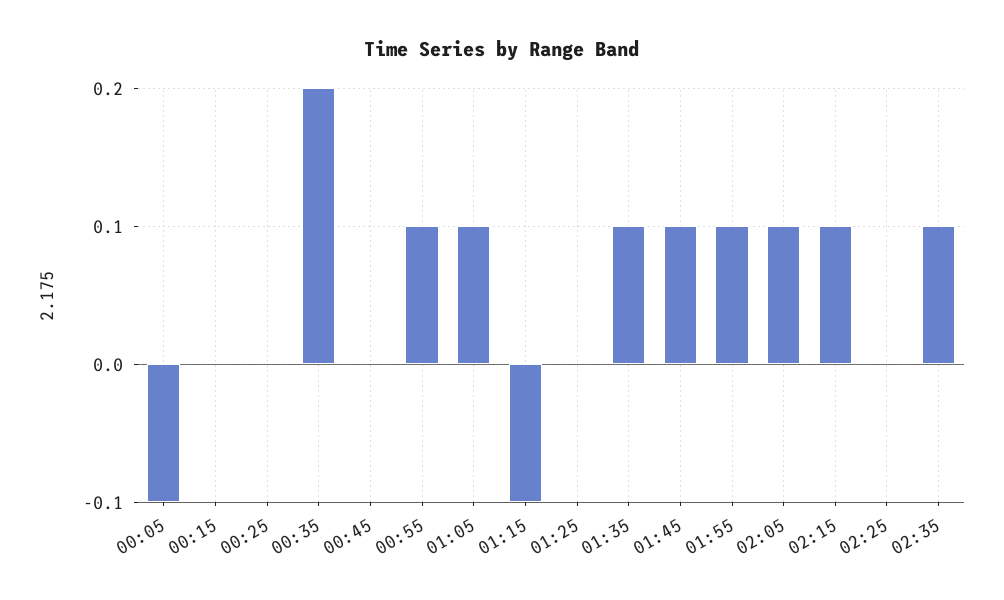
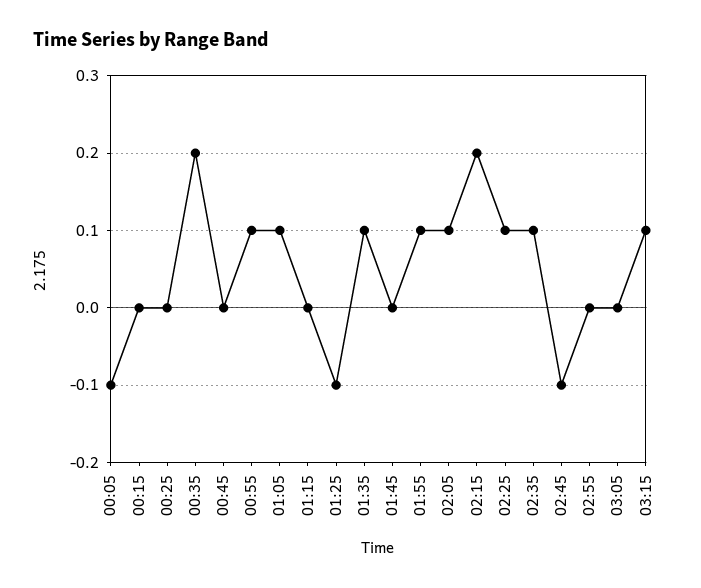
01:15: -0.1 -> 0
01:25: 0 -> -0.1
01:45: 0.1 -> 0
02:15: 0.1 -> 0.2
02:25: 0 -> 0.1
02:45: none -> -0.1
02:55: none -> 0
03:05: none -> 0
03:15: none -> 0.1

